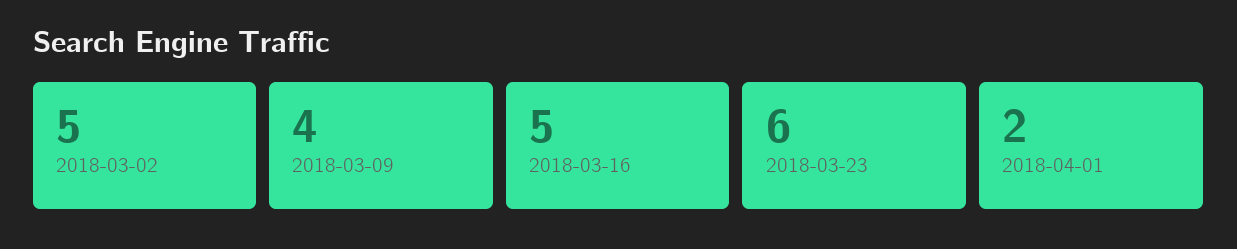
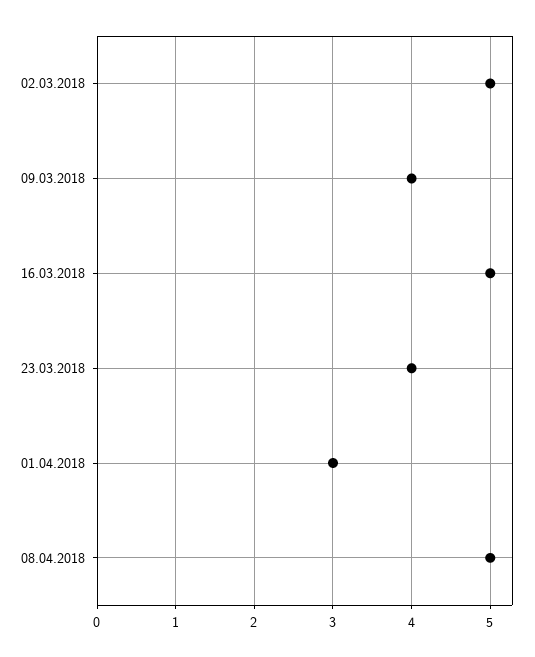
2018-03-23: 6 -> 4
2018-04-01: 2 -> 3
08.04.2018: none -> 5

